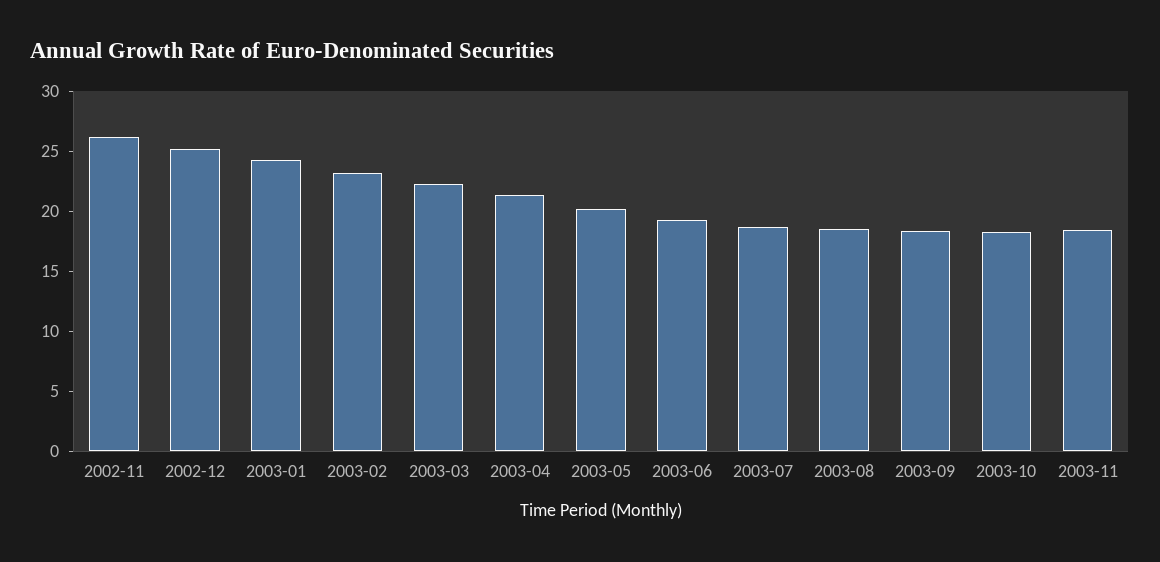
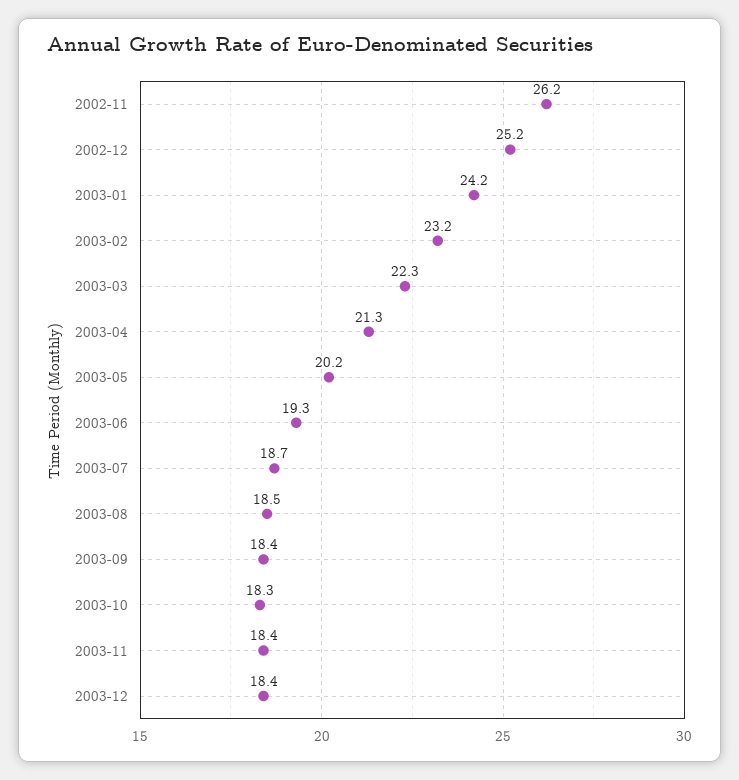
2003-12: none -> 18.4

